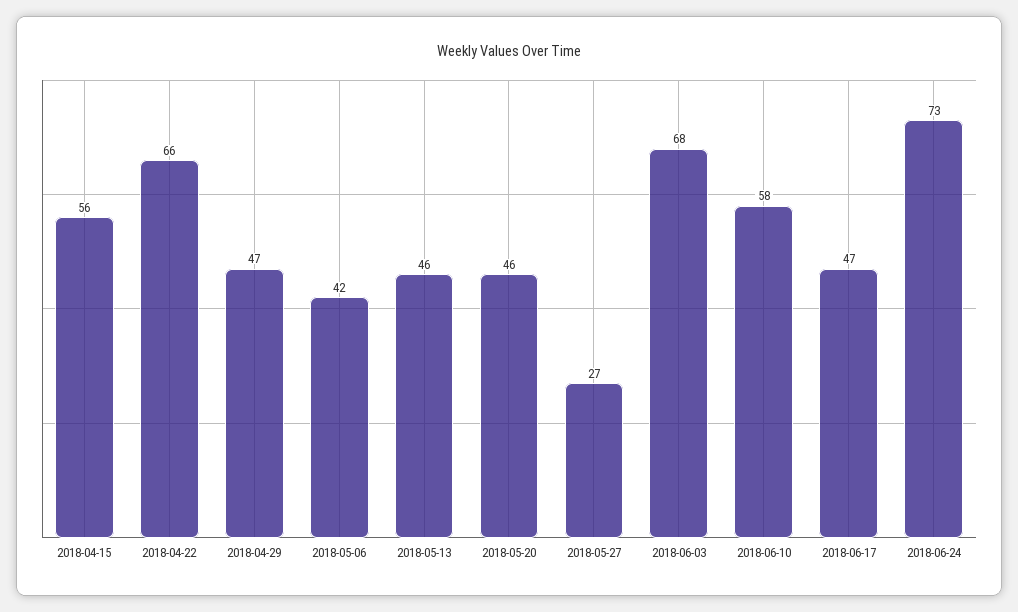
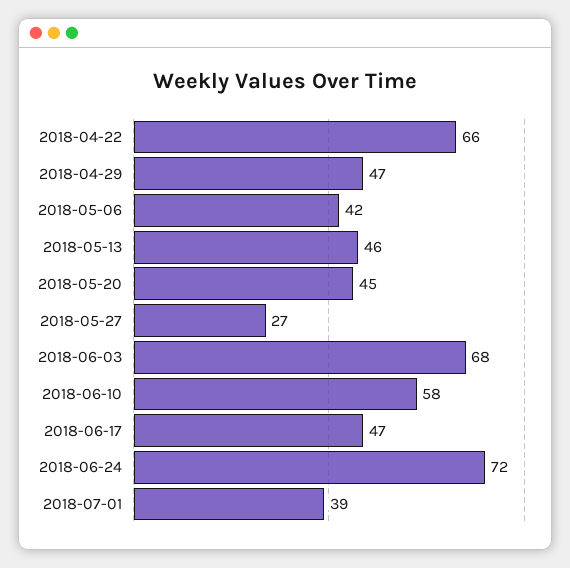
2018-04-15: 56 -> none
2018-05-20: 46 -> 45
2018-06-24: 73 -> 72
2018-07-01: none -> 39

